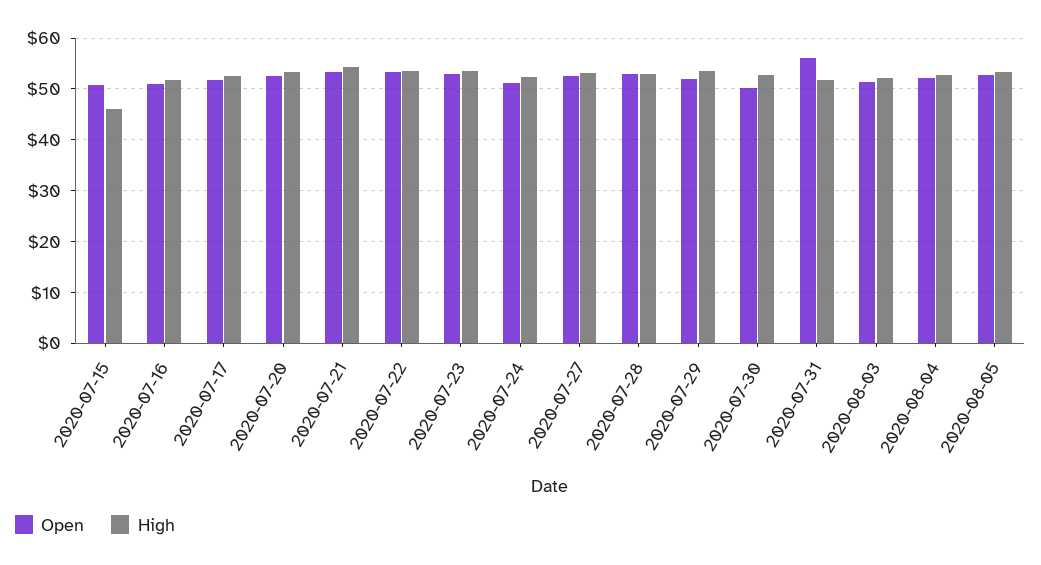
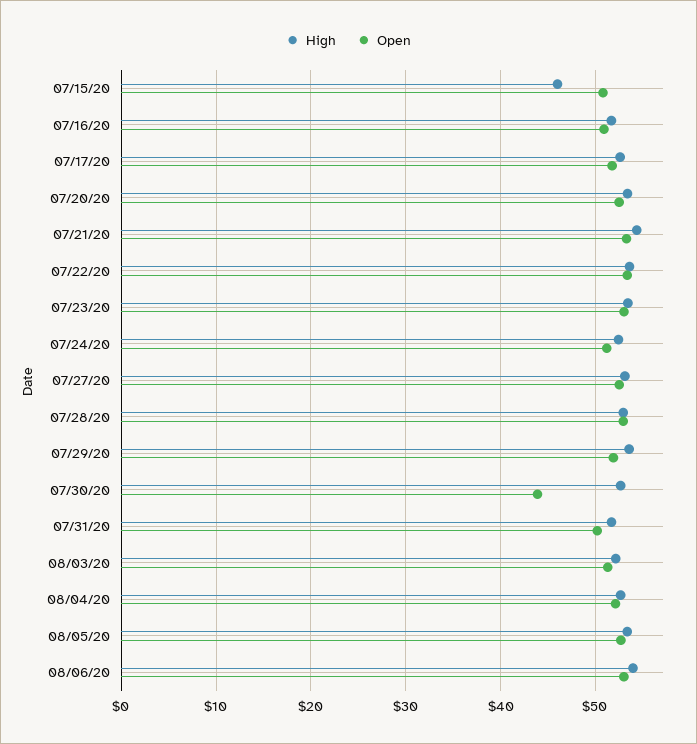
Open, 2020-07-30: 50 -> 44
Open, 2020-07-31: 56 -> 50
High, 08/06/20: none -> 54
Open, 08/06/20: none -> 53

